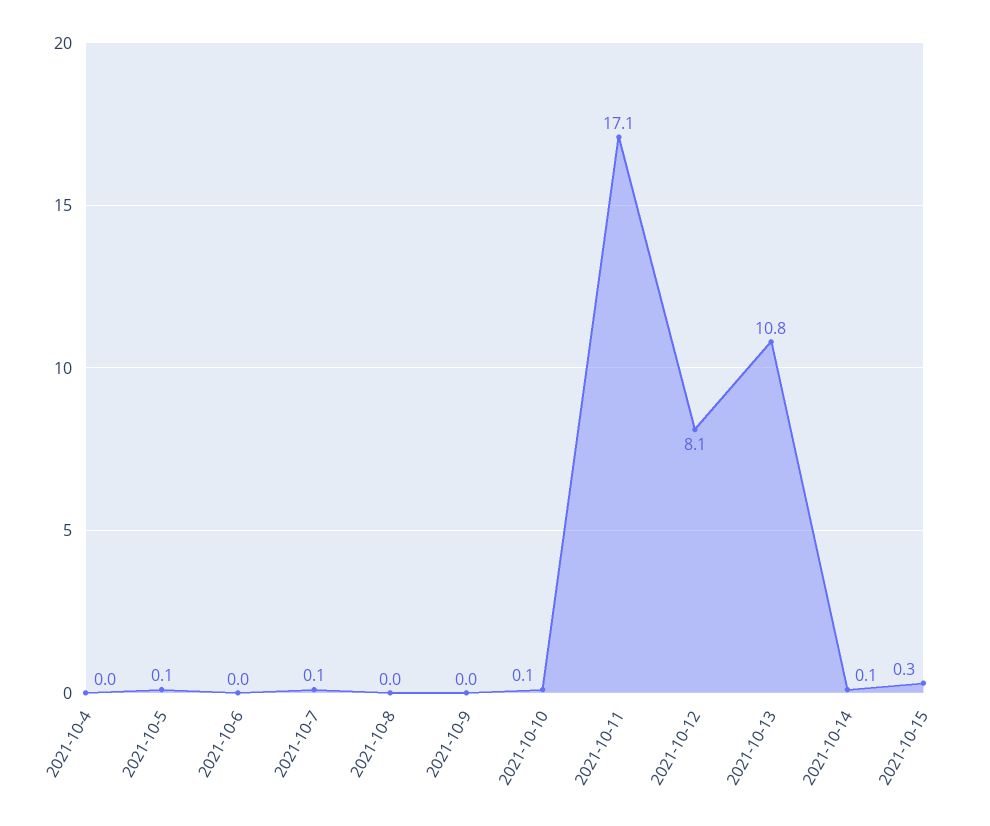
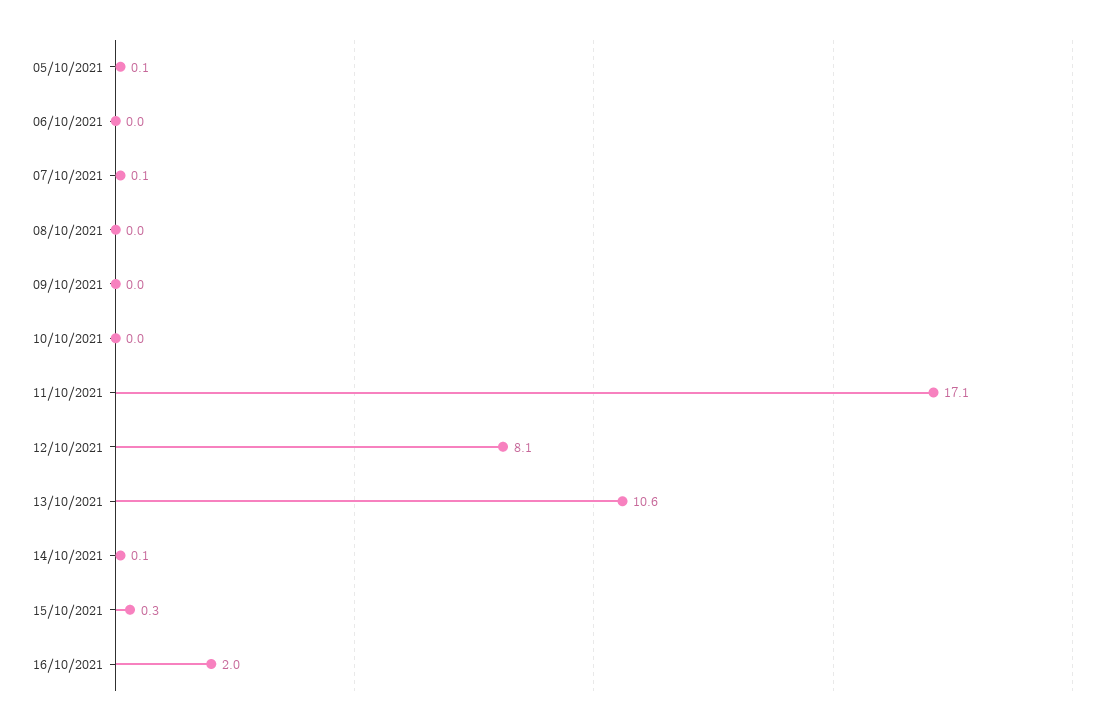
2021-10-4: 0 -> none
2021-10-10: 0.1 -> 0
2021-10-13: 10.8 -> 10.6
16/10/2021: none -> 2

